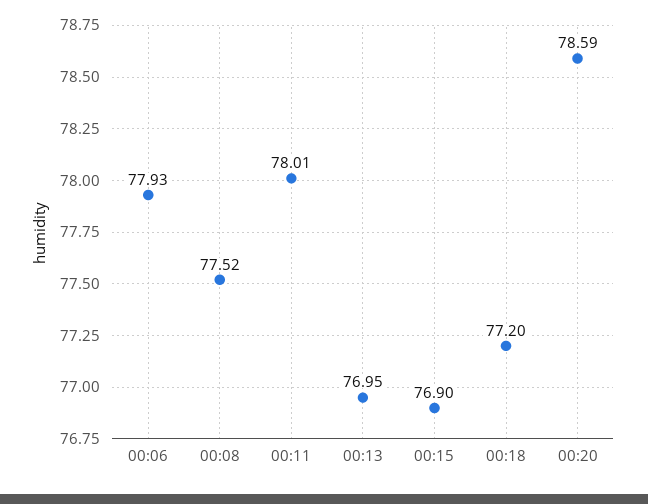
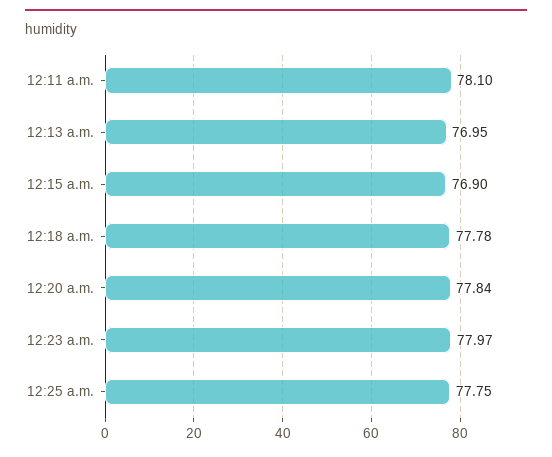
00:06: 77.93 -> none
00:08: 77.52 -> none
00:11: 78.01 -> 78.1
00:18: 77.2 -> 77.78
00:20: 78.59 -> 77.84
12:23 a.m.: none -> 77.97
12:25 a.m.: none -> 77.75

